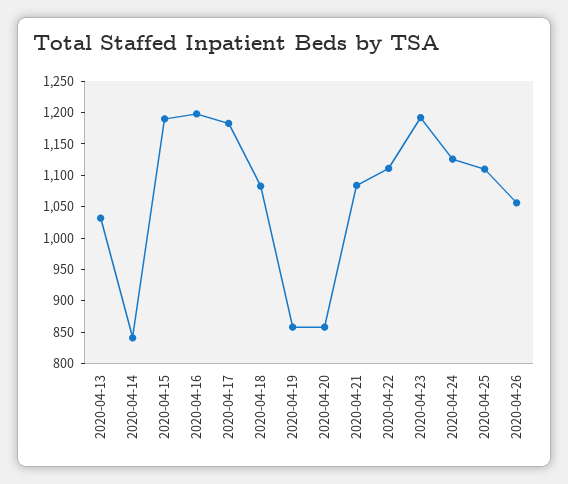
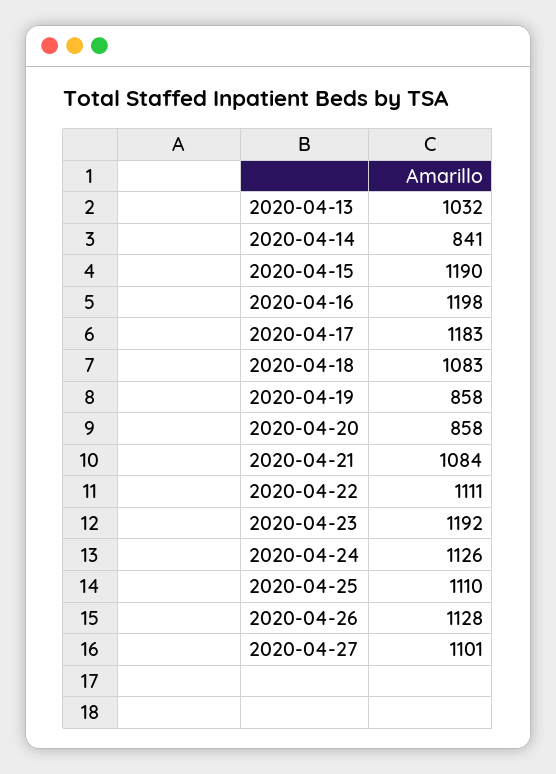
2020-04-26: 1050 -> 1128
2020-04-27: none -> 1101

